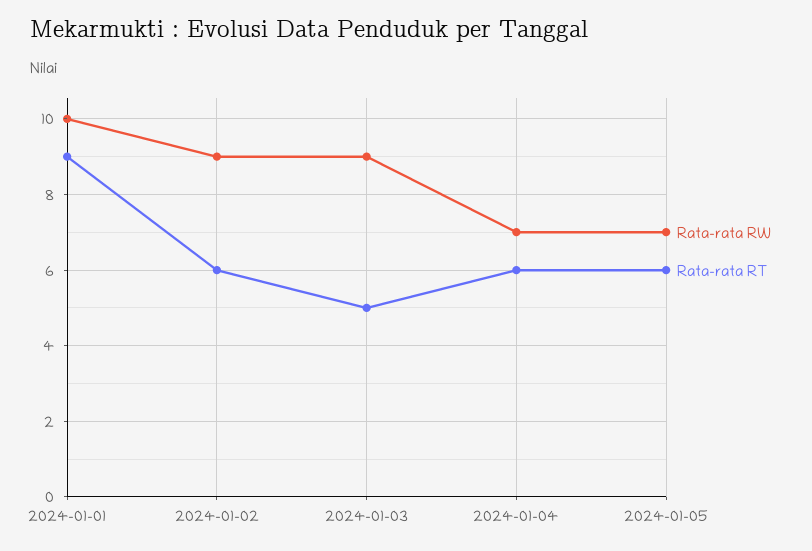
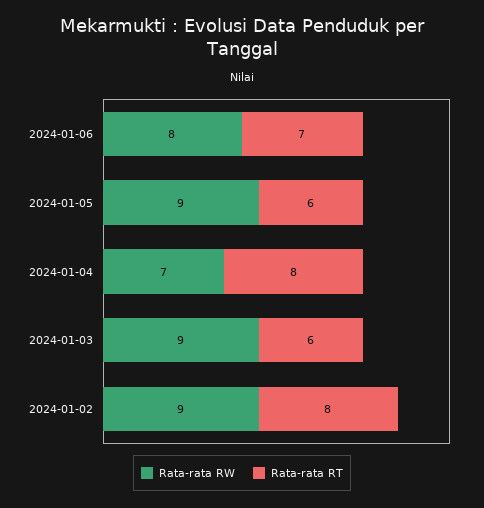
Rata-rata RW, 2024-01-01: 10 -> none
Rata-rata RT, 2024-01-01: 9 -> none
Rata-rata RT, 2024-01-02: 6 -> 8
Rata-rata RT, 2024-01-03: 5 -> 6
Rata-rata RT, 2024-01-04: 6 -> 8
Rata-rata RW, 2024-01-05: 7 -> 9
Rata-rata RW, 2024-01-06: none -> 8
Rata-rata RT, 2024-01-06: none -> 7

